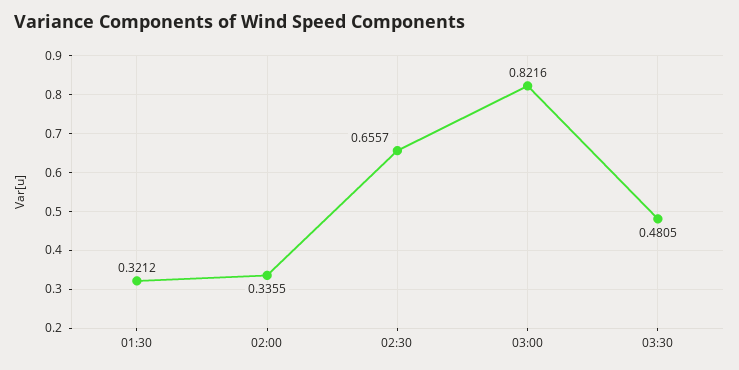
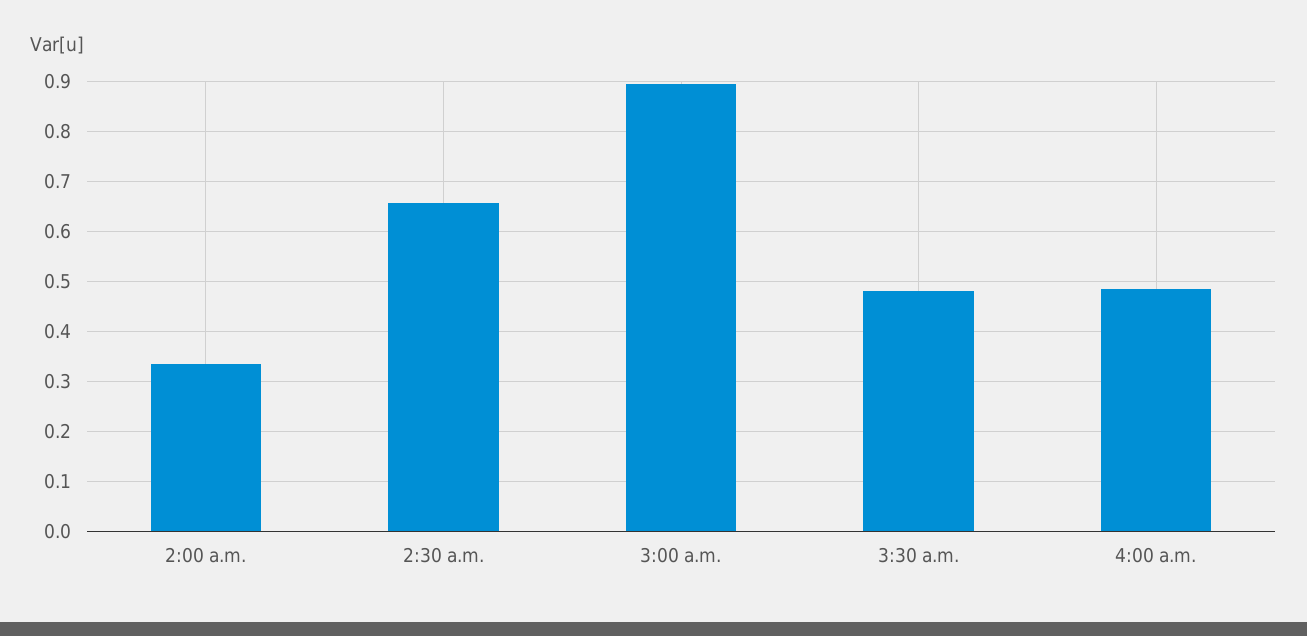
01:30: 0.3212 -> none
03:00: 0.8216 -> 0.9
4:00 a.m.: none -> 0.48

